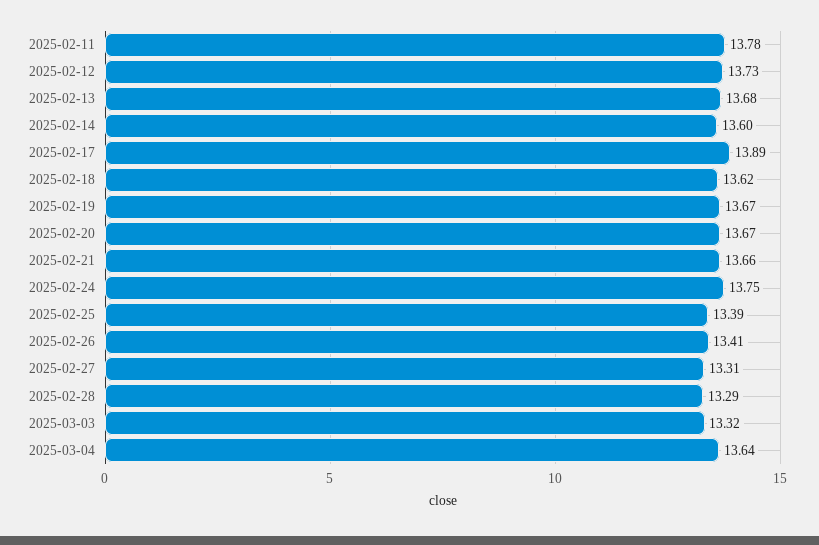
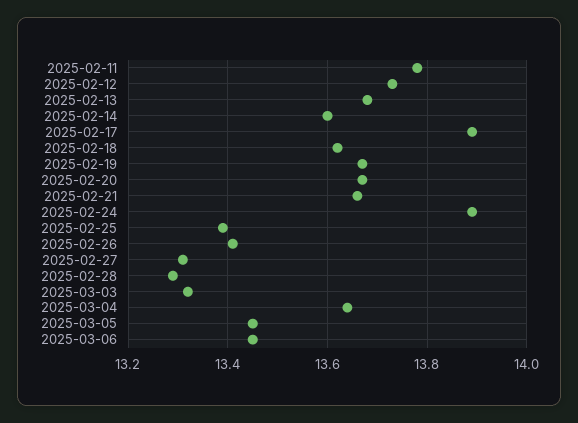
2025-02-24: 13.75 -> 13.9
2025-03-05: none -> 13.45
2025-03-06: none -> 13.45

